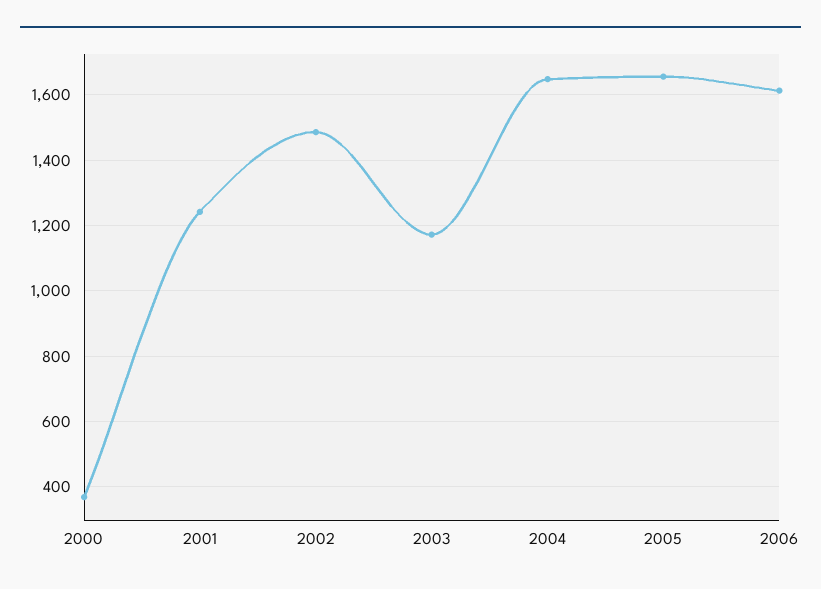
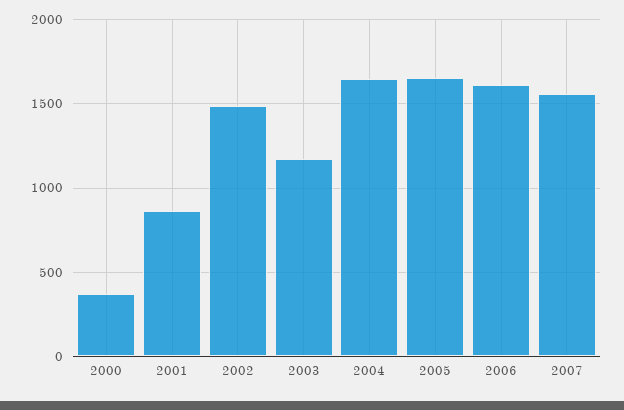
2001: 1240 -> 850
2007: none -> 1550

